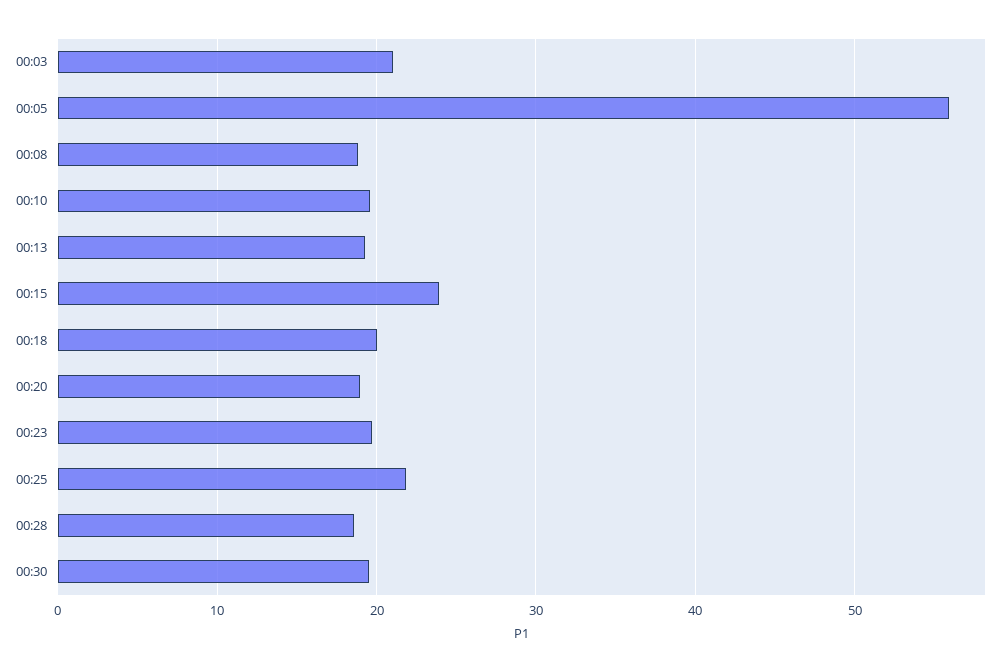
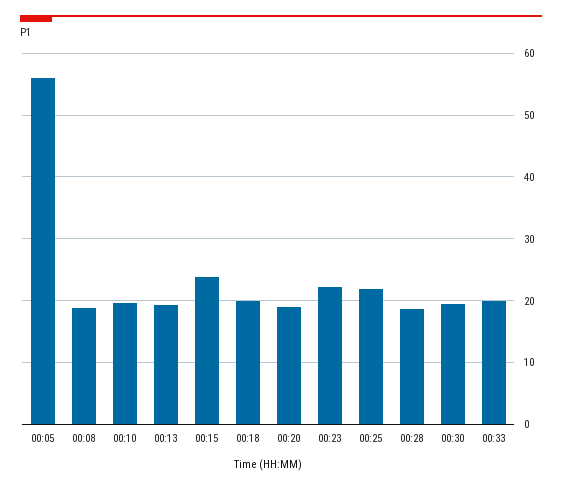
00:03: 21 -> none
00:23: 20 -> 22
00:33: none -> 20

